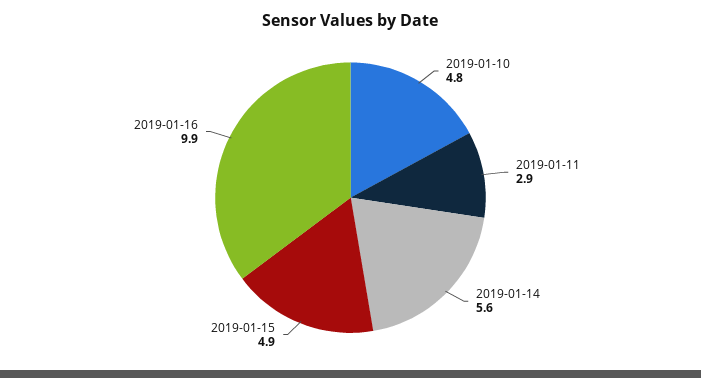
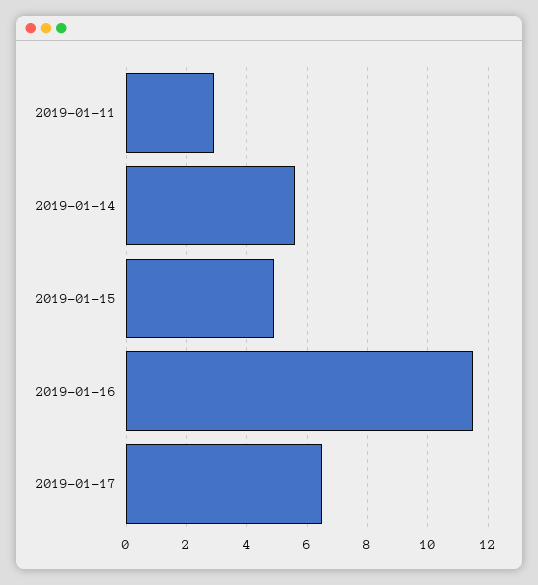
2019-01-10: 4.8 -> none
2019-01-16: 9.9 -> 11.5
2019-01-17: none -> 6.5

